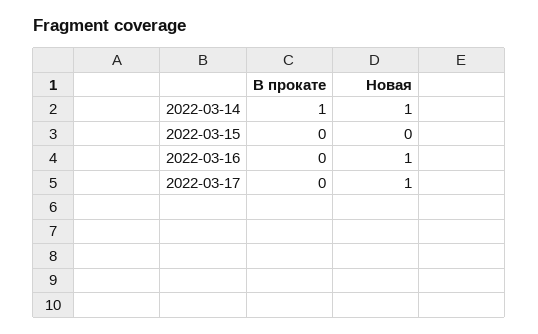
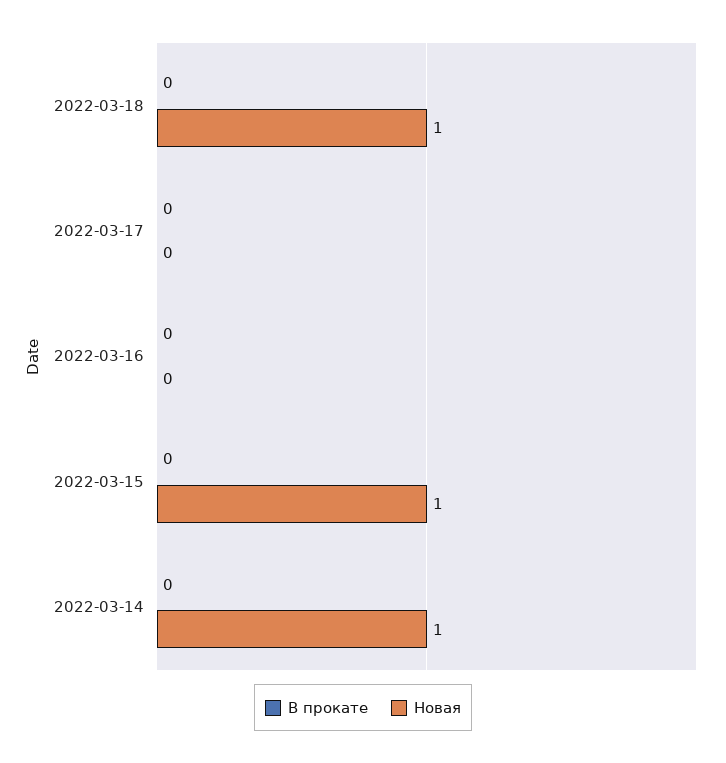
В прокате, 2022-03-14: 1 -> 0
Новая, 2022-03-15: 0 -> 1
Новая, 2022-03-16: 1 -> 0
Новая, 2022-03-17: 1 -> 0
В прокате, 2022-03-18: none -> 0
Новая, 2022-03-18: none -> 1

